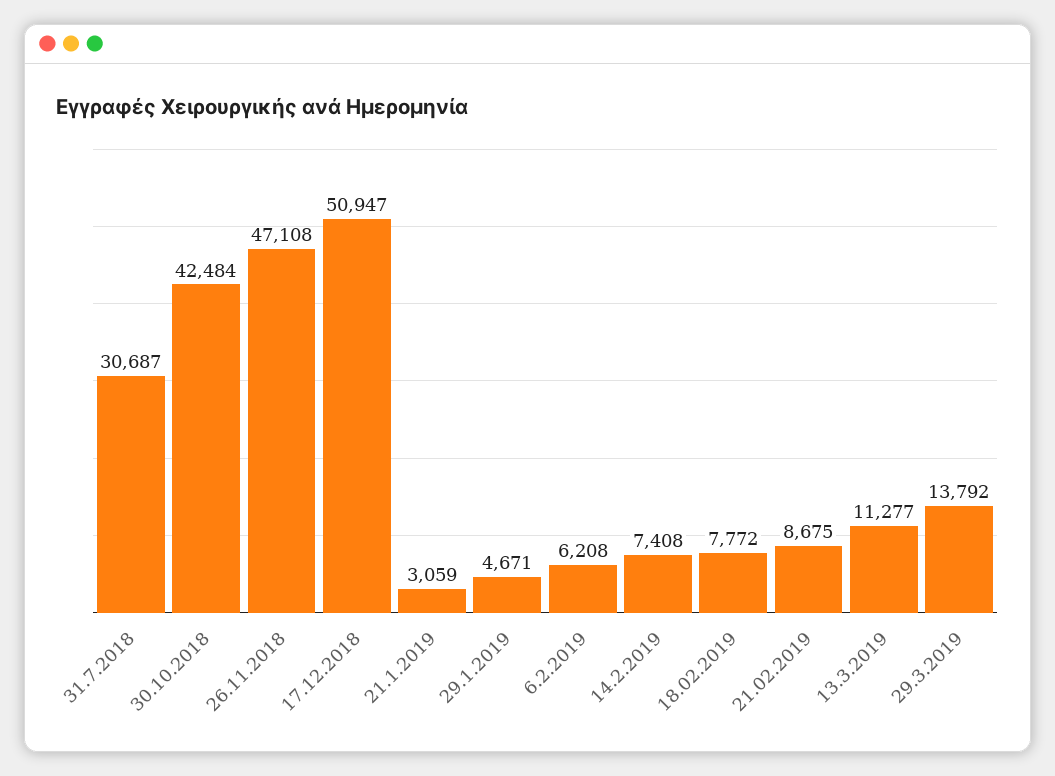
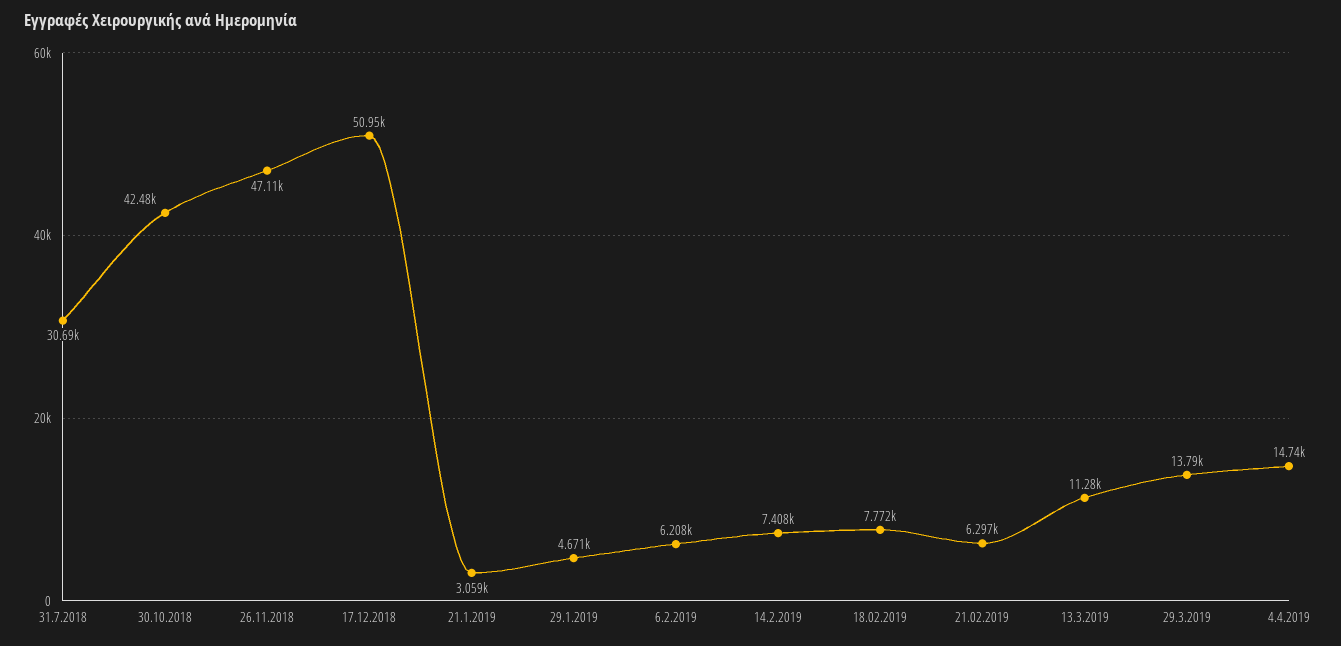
21.02.2019: 8675 -> 6297
4.4.2019: none -> 14740

